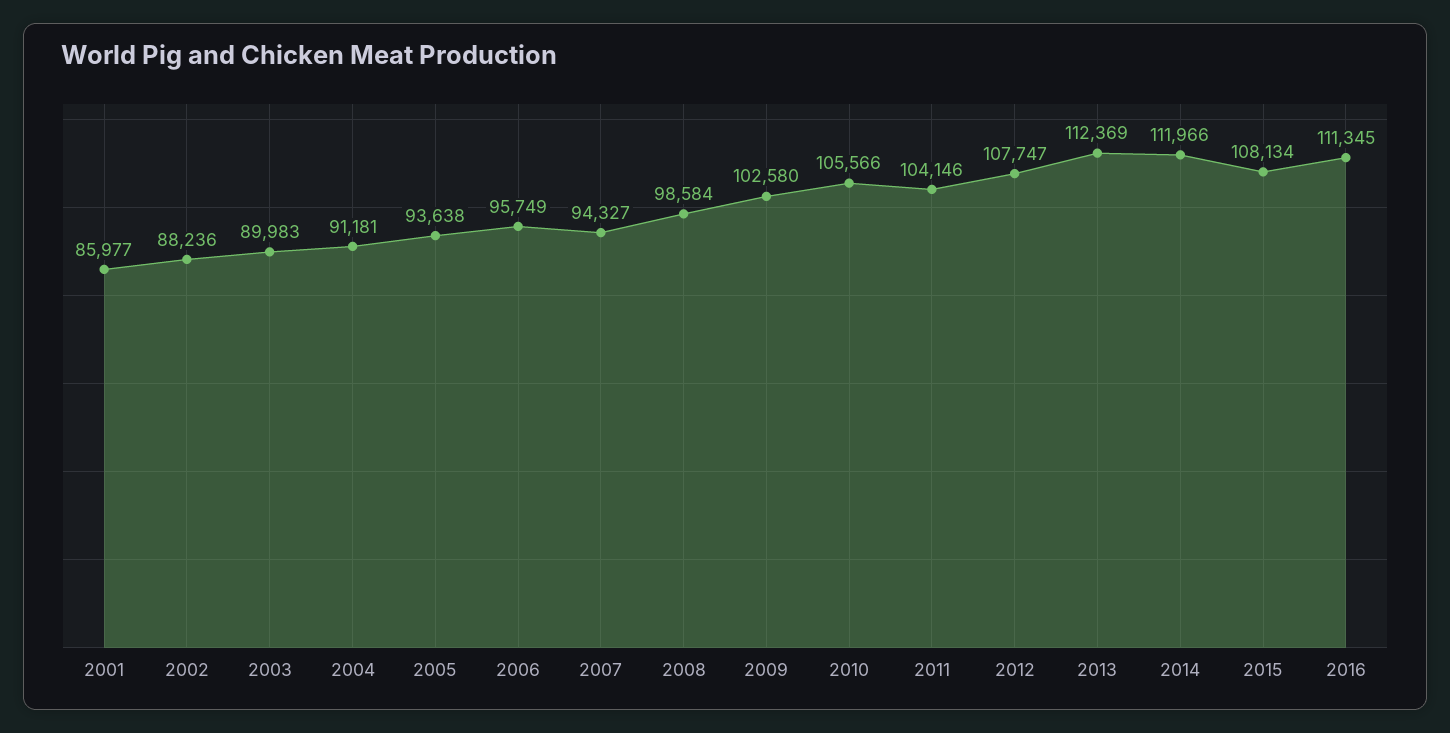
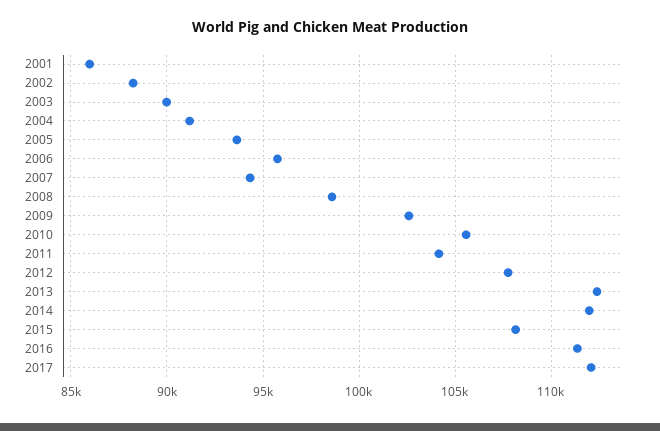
2017: none -> 112000

